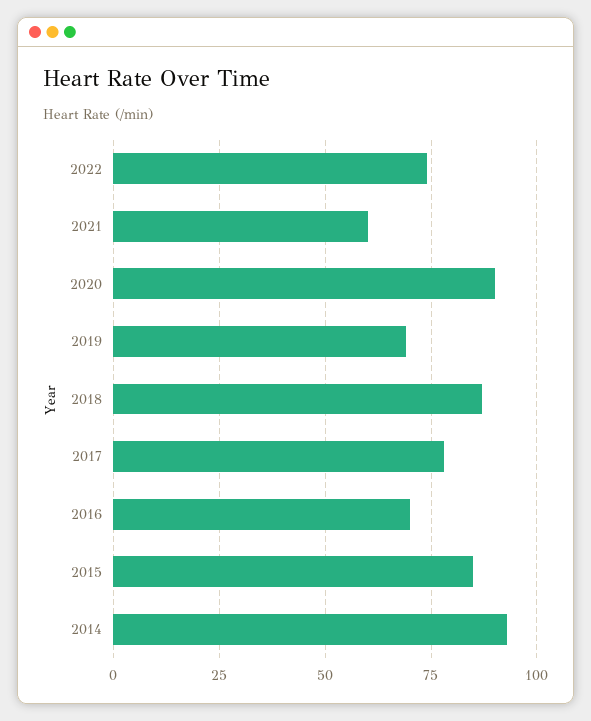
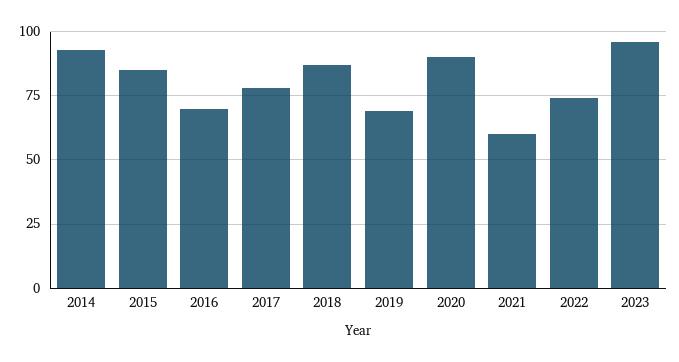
2023: none -> 95

